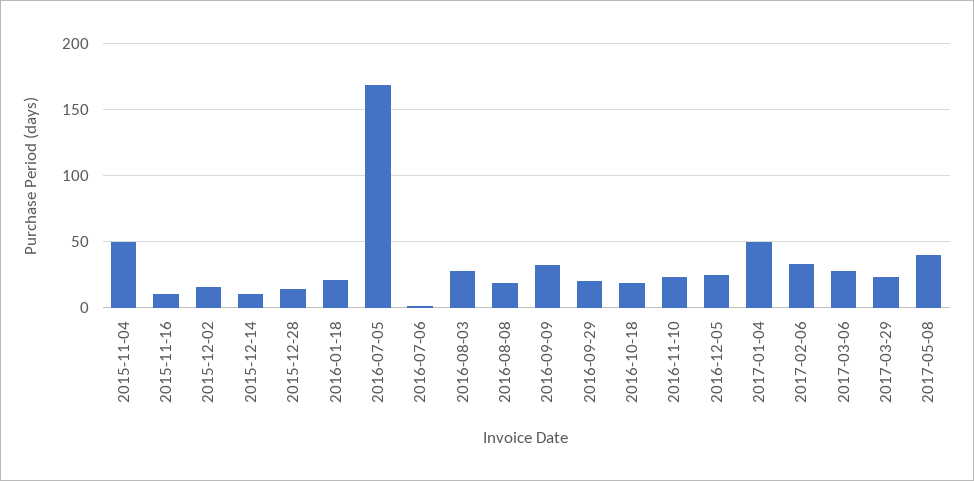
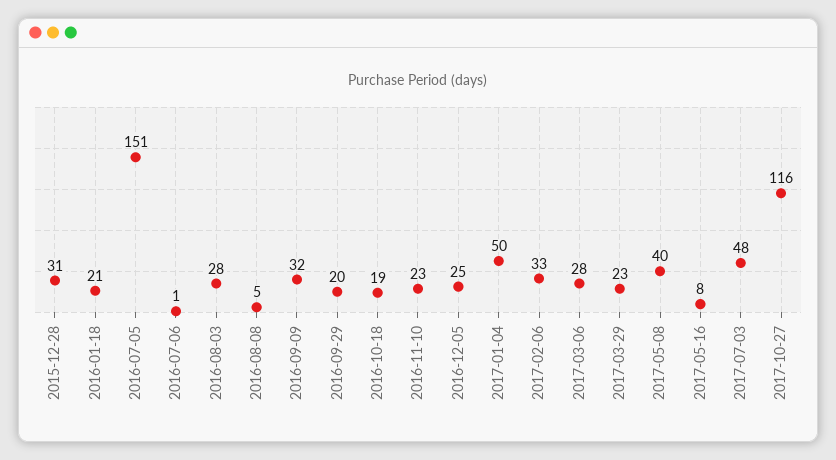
2015-11-04: 50 -> none
2015-11-16: 10 -> none
2015-12-02: 15 -> none
2015-12-14: 10 -> none
2015-12-28: 15 -> 31
2016-07-05: 170 -> 151
2016-08-08: 20 -> 5
2017-05-16: none -> 8
2017-07-03: none -> 48
2017-10-27: none -> 116

